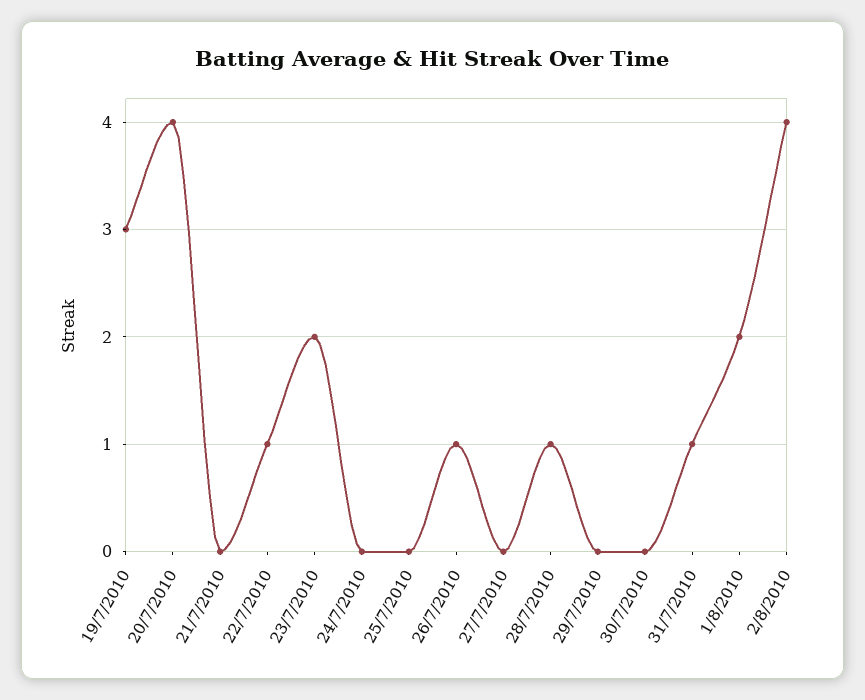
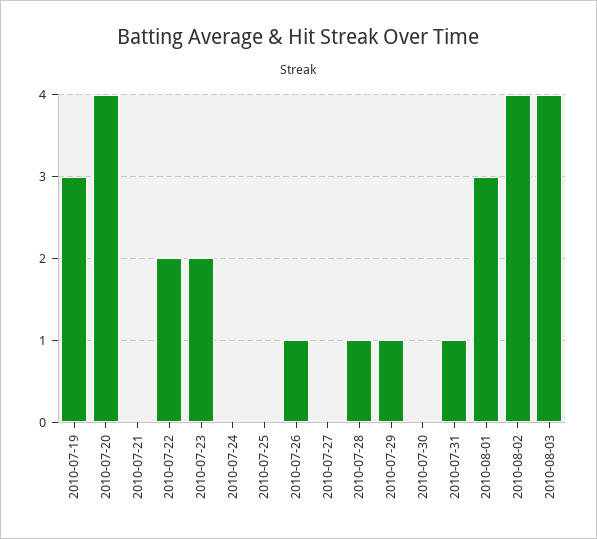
22/7/2010: 1 -> 2
29/7/2010: 0 -> 1
1/8/2010: 2 -> 3
2010-08-03: none -> 4

